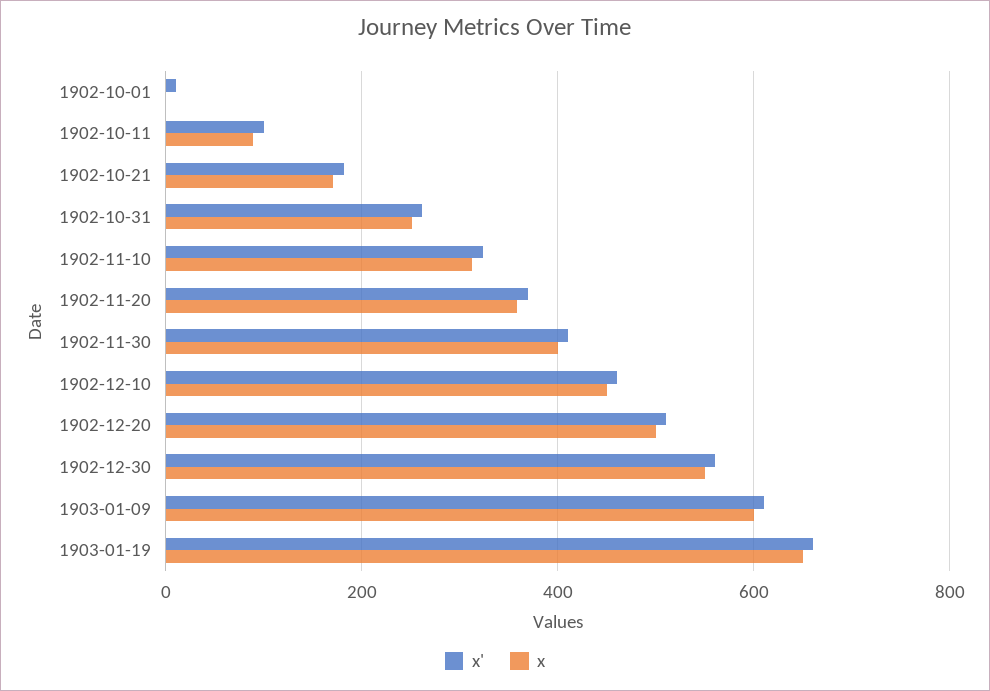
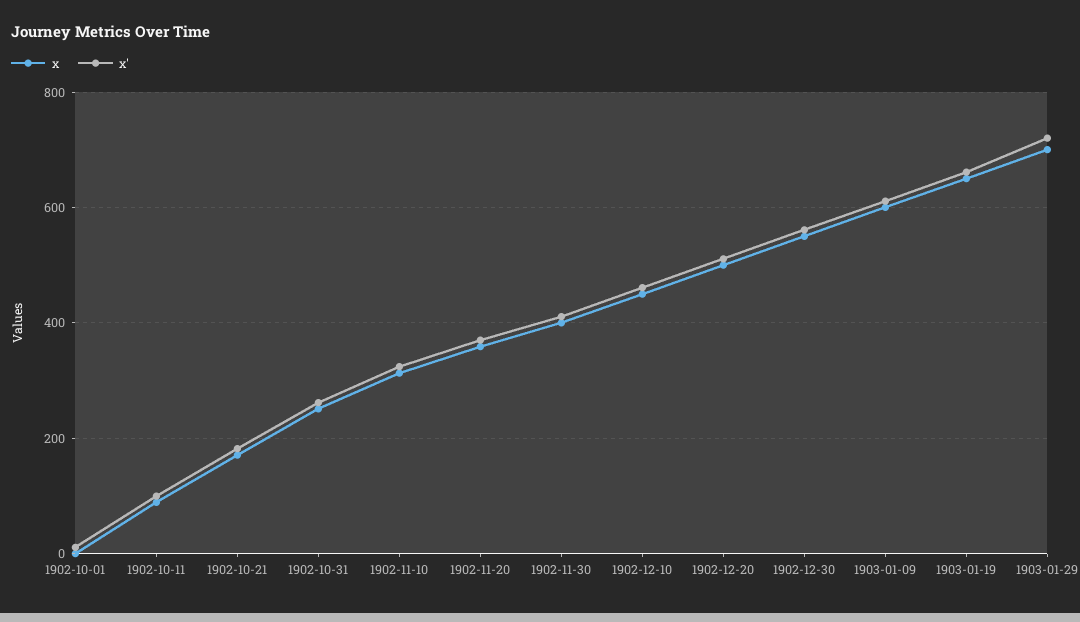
x, 1903-01-29: none -> 700
x', 1903-01-29: none -> 720

